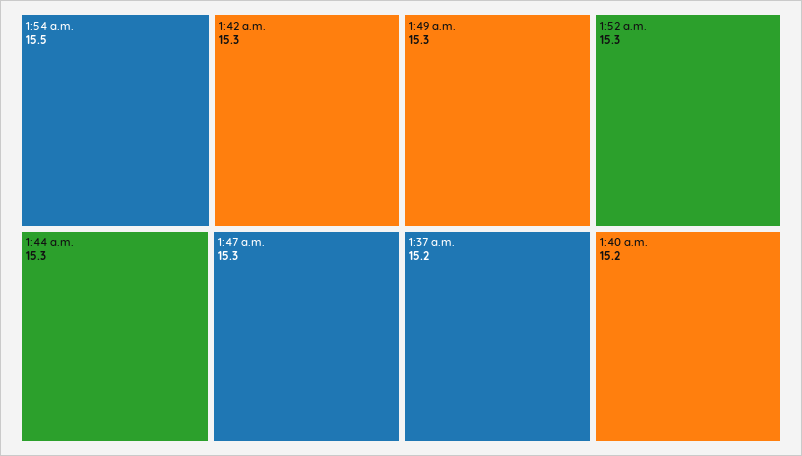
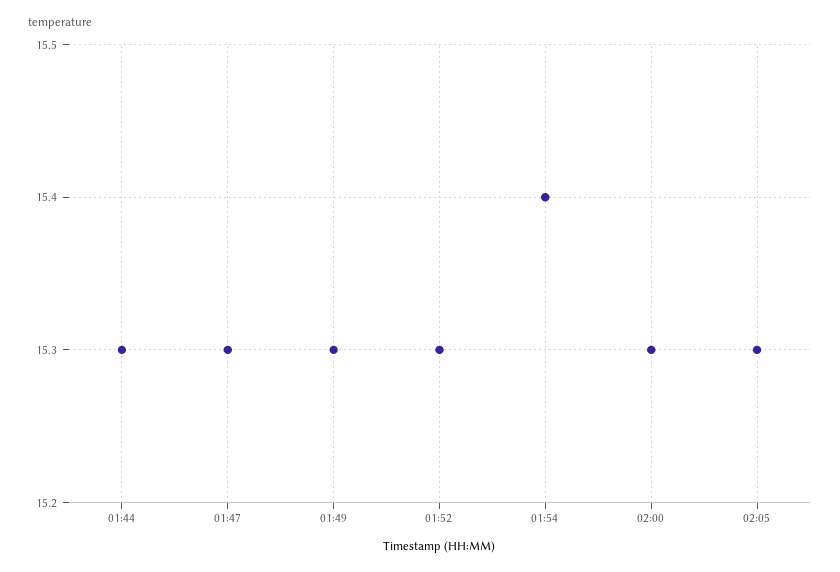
1:54 a.m.: 15.5 -> 15.4
1:42 a.m.: 15.3 -> none
1:37 a.m.: 15.2 -> none
1:40 a.m.: 15.2 -> none
02:00: none -> 15.3
02:05: none -> 15.3

